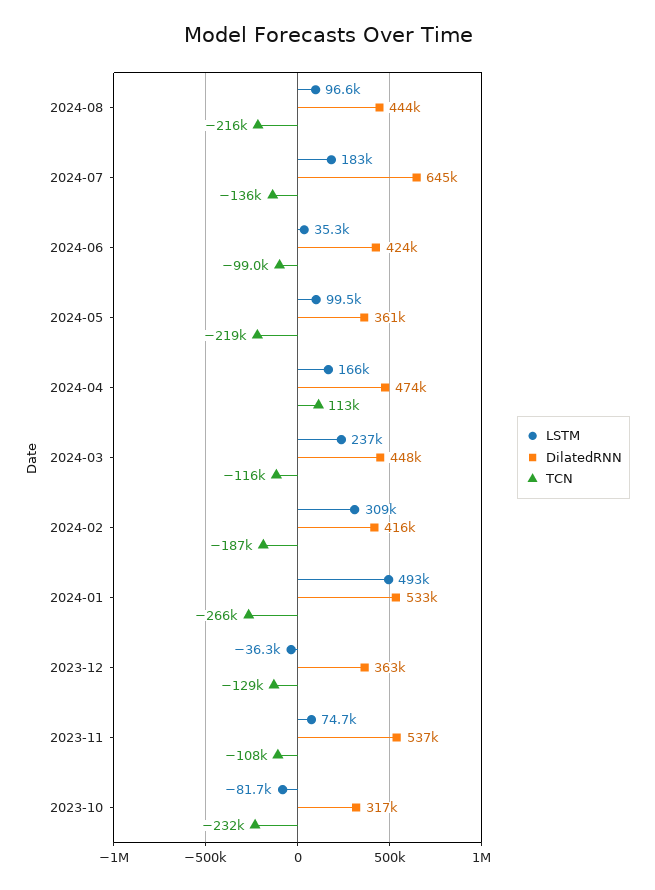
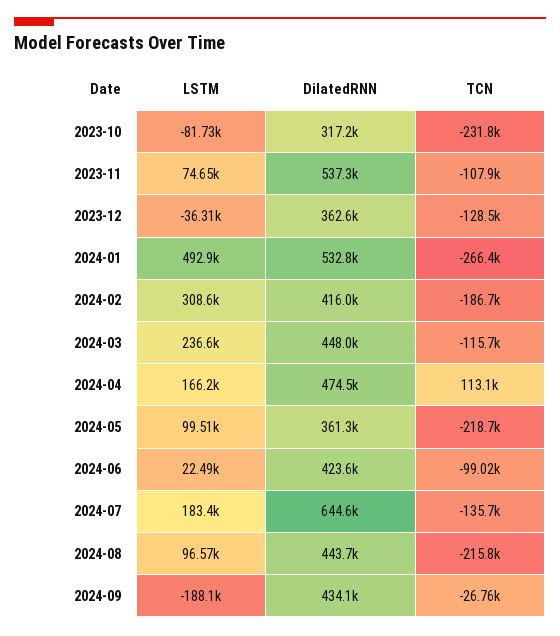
LSTM, 2024-06: 35300 -> 22490
LSTM, 2024-09: none -> -188100
DilatedRNN, 2024-09: none -> 434100
TCN, 2024-09: none -> -26760

